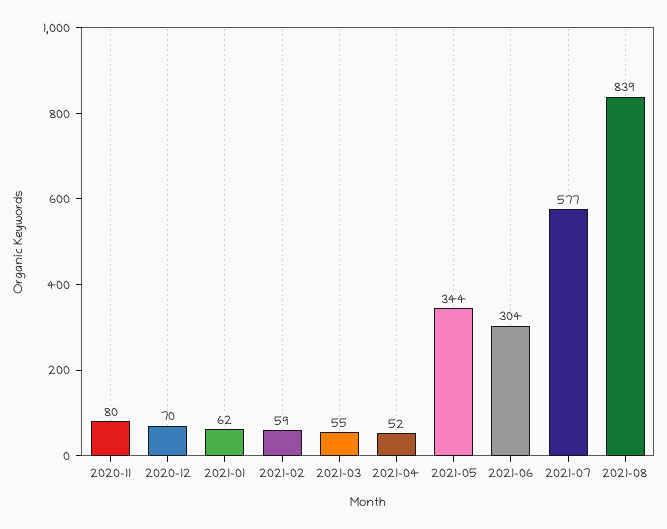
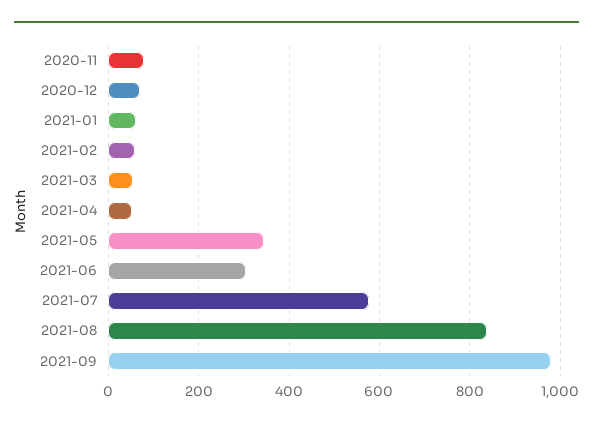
2021-09: none -> 980

